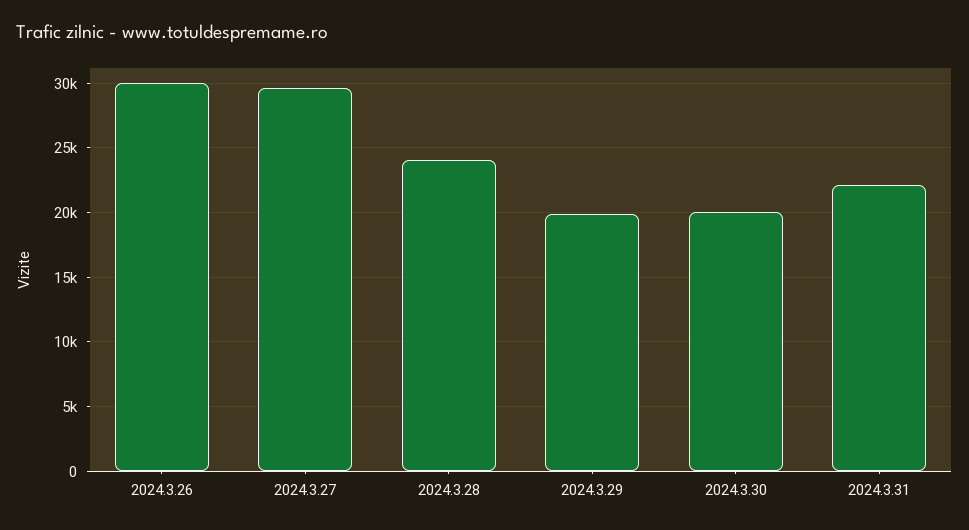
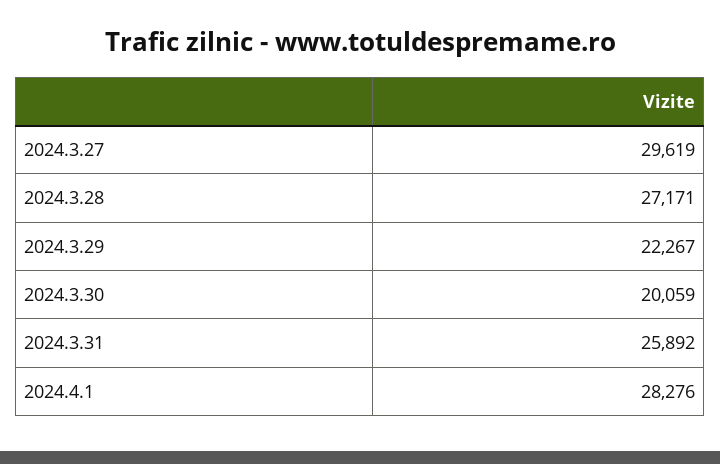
2024.3.26: 30000 -> none
2024.3.28: 24000 -> 27171
2024.3.29: 20000 -> 22267
2024.3.31: 22000 -> 25892
2024.4.1: none -> 28276

